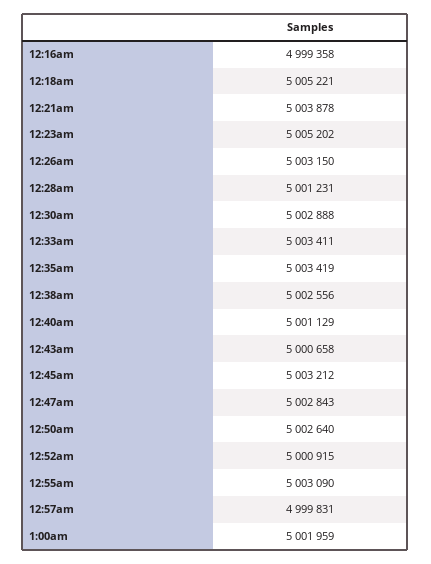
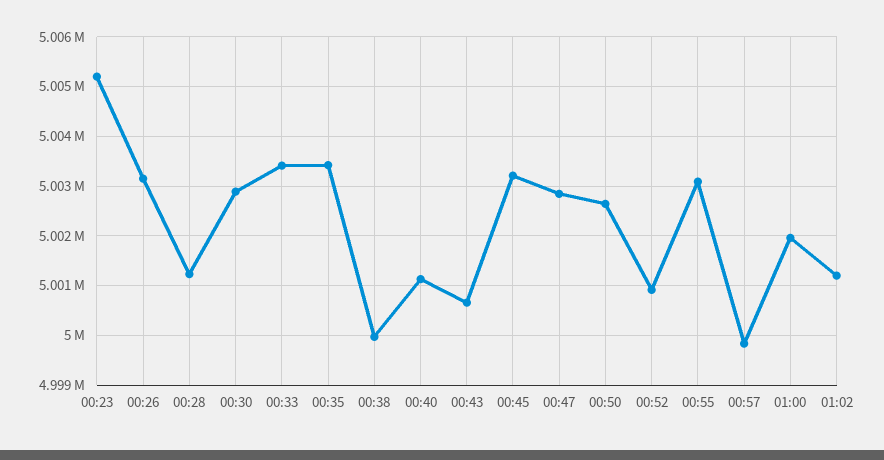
12:16am: 4999358 -> none
12:18am: 5005221 -> none
12:21am: 5003878 -> none
12:38am: 5002556 -> 5000000
01:02: none -> 5001200

